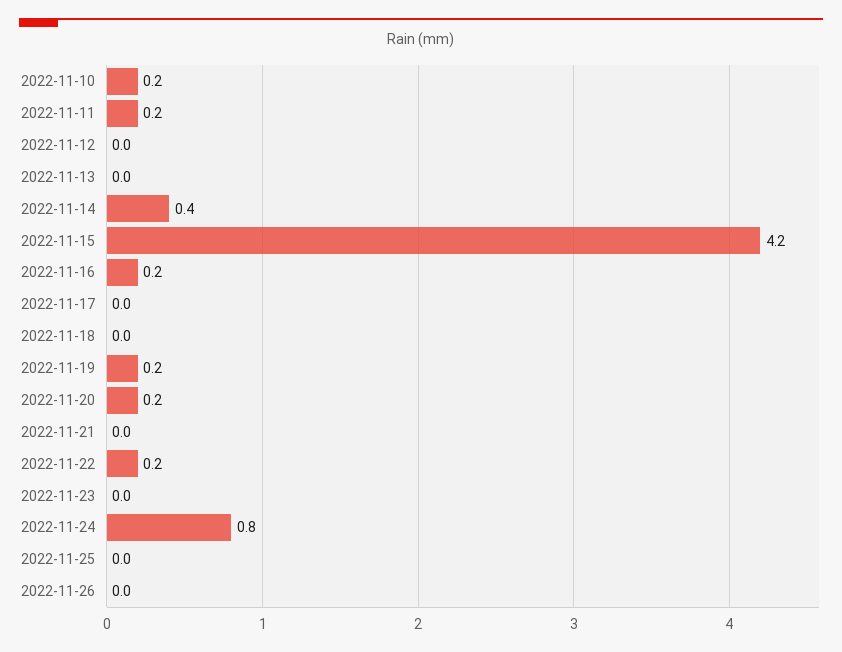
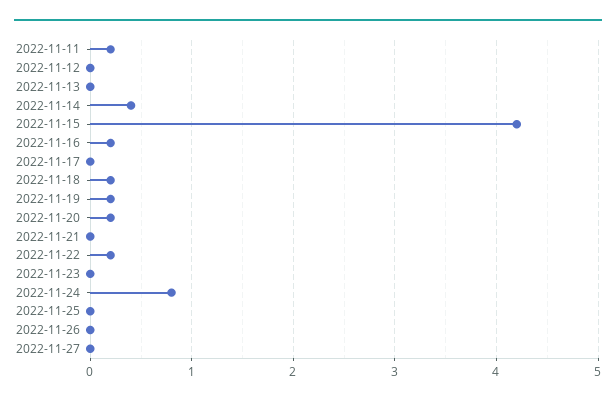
2022-11-10: 0.2 -> none
2022-11-18: 0 -> 0.2
2022-11-27: none -> 0

